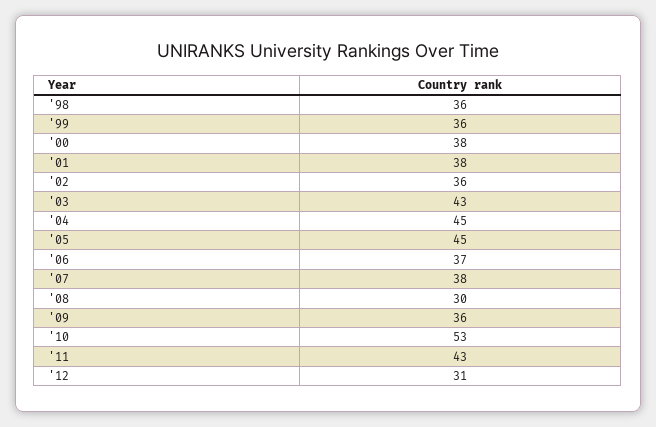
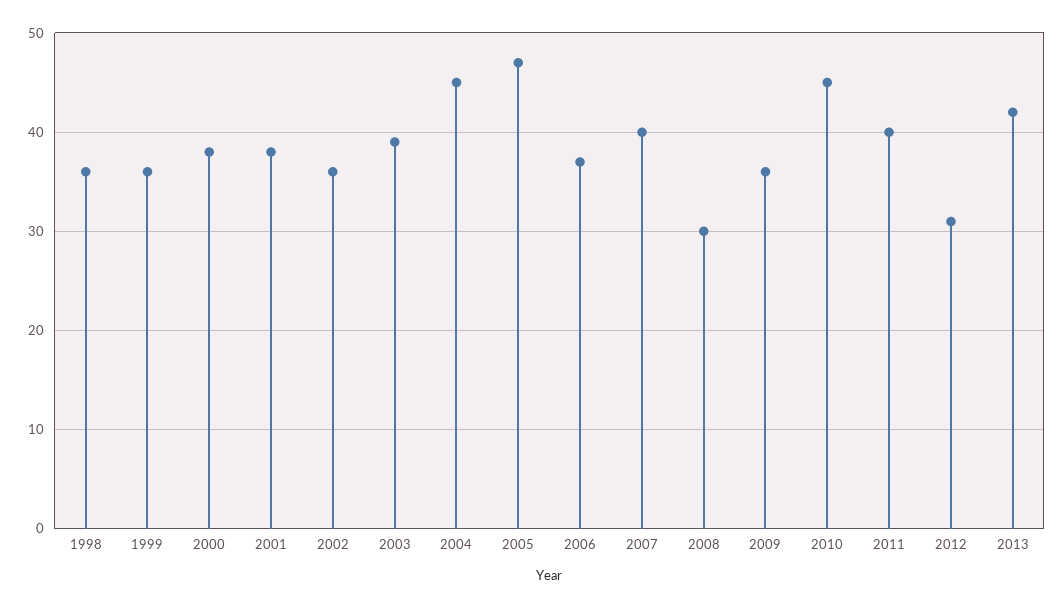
'03: 43 -> 39
'05: 45 -> 47
'07: 38 -> 40
'10: 53 -> 45
'11: 43 -> 40
2013: none -> 42

